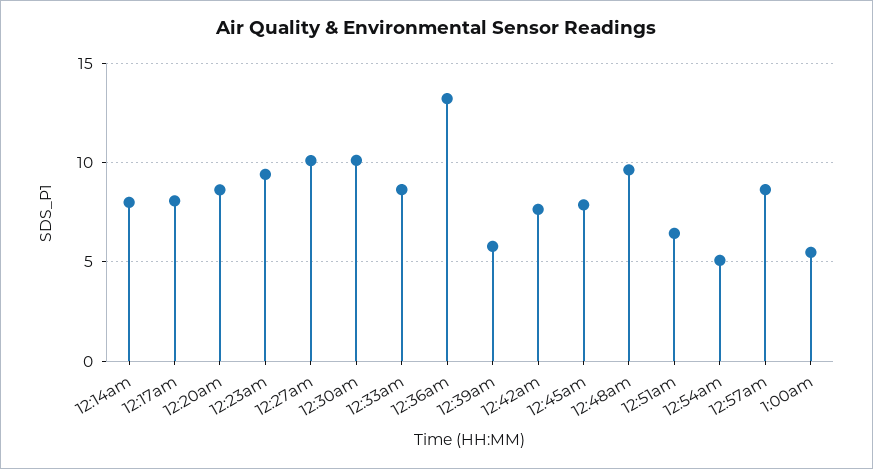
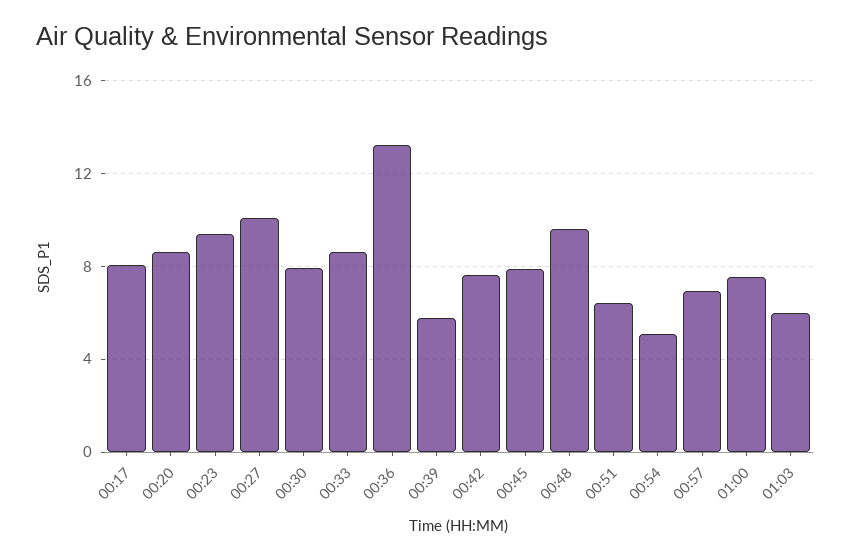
12:14am: 8 -> none
12:30am: 10 -> 8
12:57am: 8.5 -> 7
1:00am: 5.5 -> 7.5
01:03: none -> 6

